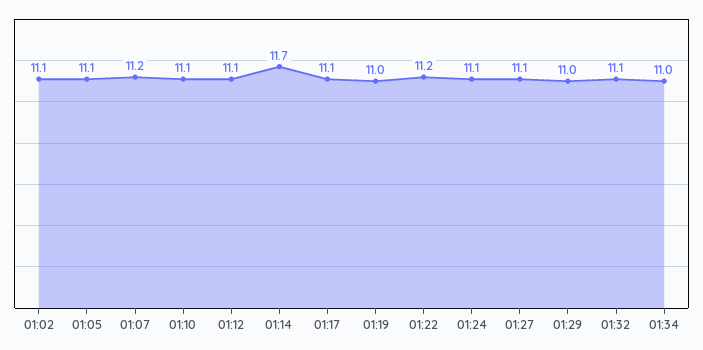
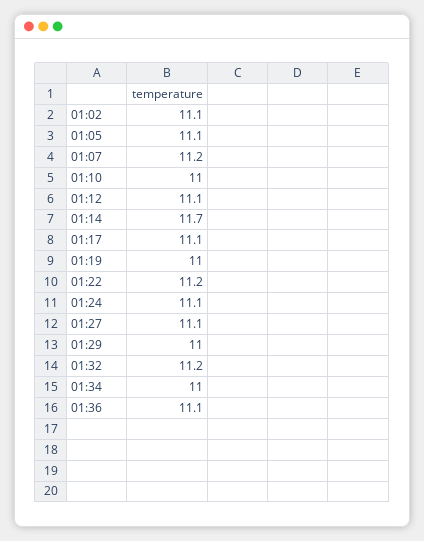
01:10: 11.1 -> 11
01:32: 11.1 -> 11.2
01:36: none -> 11.1

